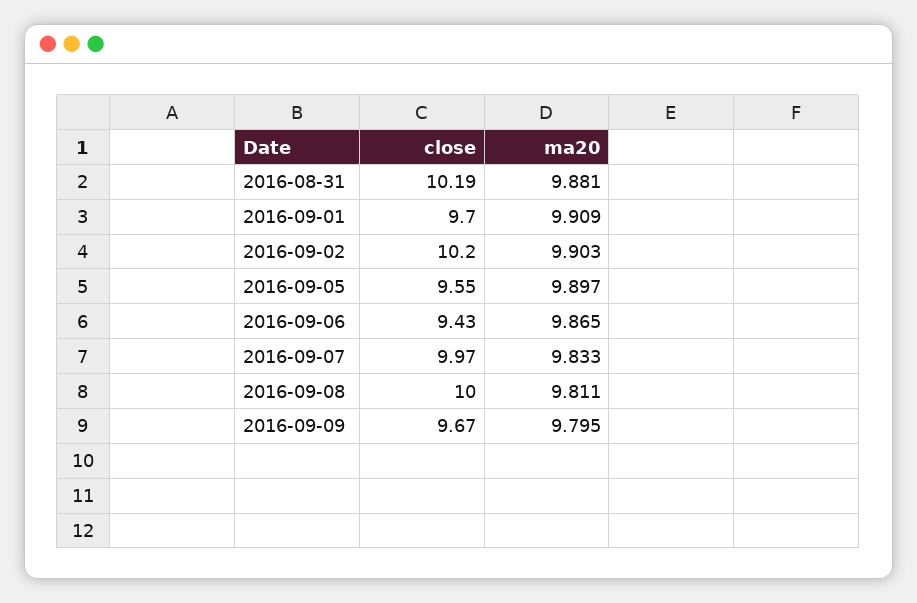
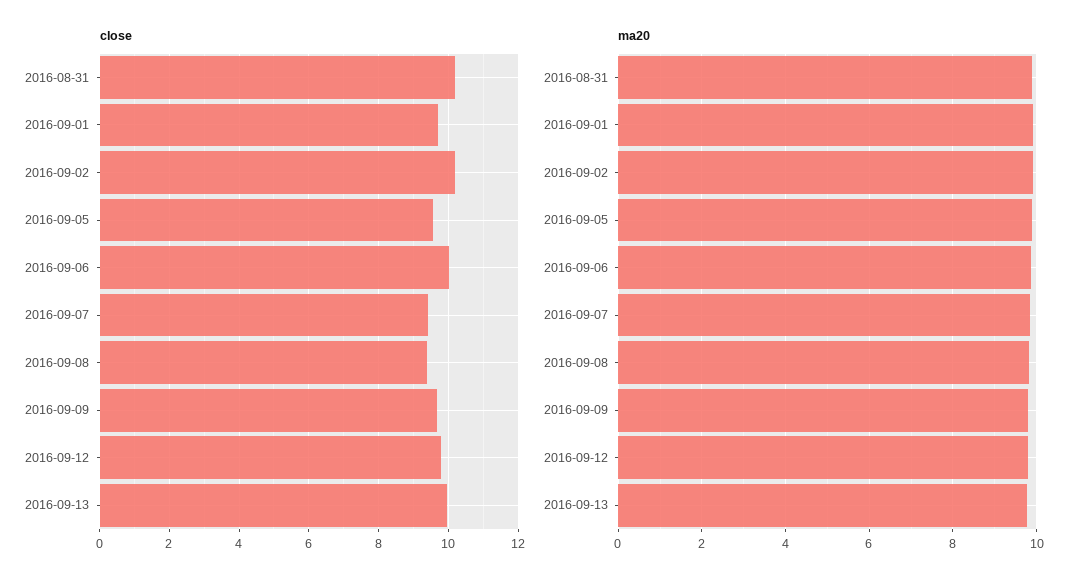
close, 2016-09-06: 9.43 -> 10
close, 2016-09-07: 9.97 -> 9.4
close, 2016-09-08: 10 -> 9.4
close, 2016-09-12: none -> 9.8
close, 2016-09-13: none -> 10
ma20, 2016-09-12: none -> 9.8
ma20, 2016-09-13: none -> 9.8

